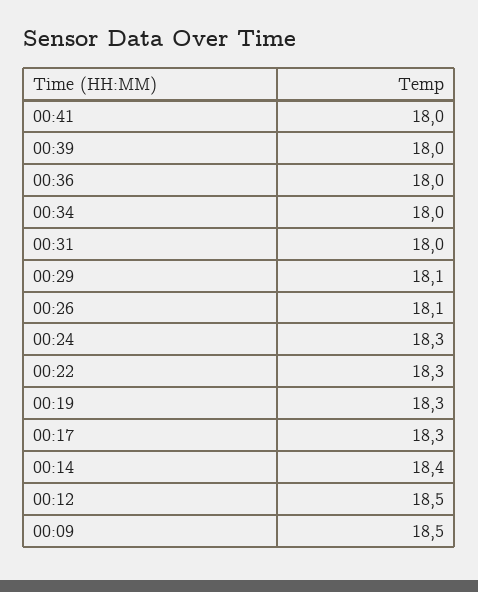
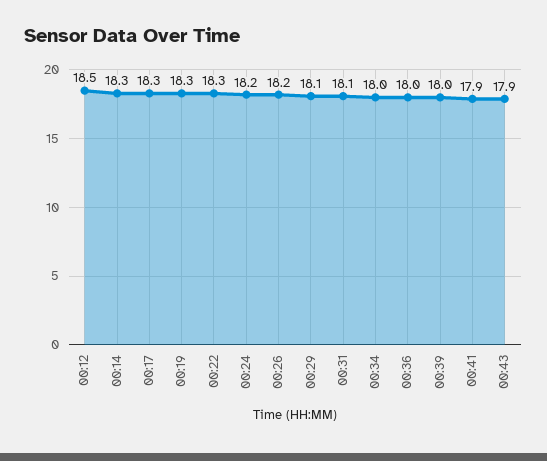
00:41: 18 -> 17.9
00:31: 18 -> 18.1
00:26: 18.1 -> 18.2
00:24: 18.3 -> 18.2
00:14: 18.4 -> 18.3
00:09: 18.5 -> none
00:43: none -> 17.9

